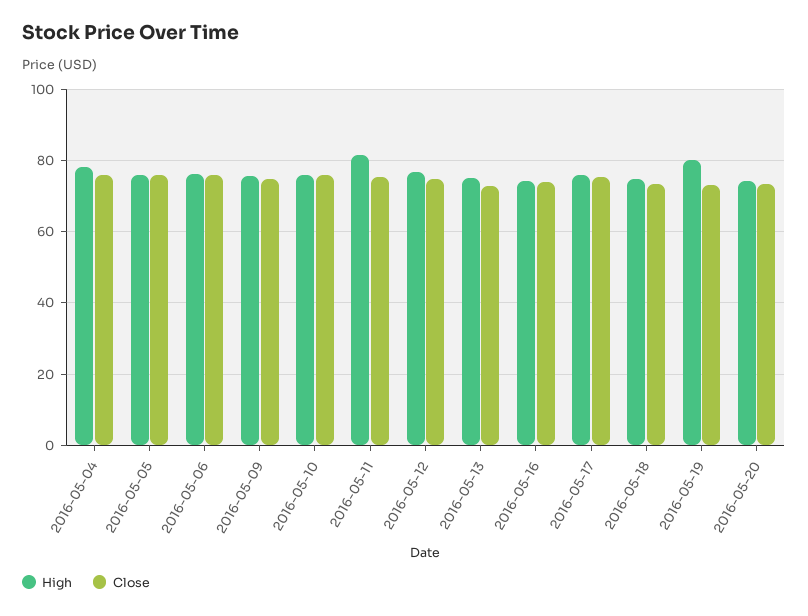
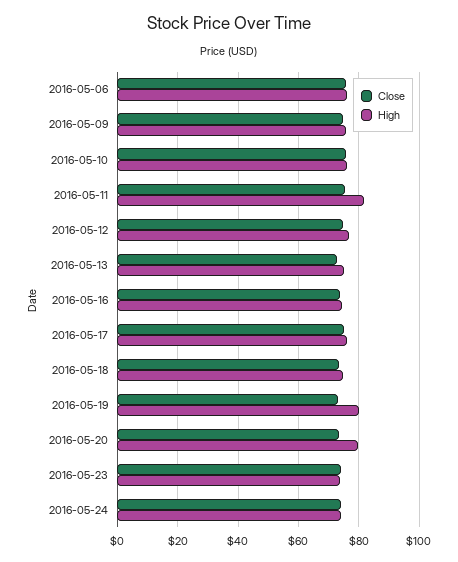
High, 2016-05-04: 78 -> none
Close, 2016-05-04: 76 -> none
High, 2016-05-05: 76 -> none
Close, 2016-05-05: 76 -> none
High, 2016-05-20: 74 -> 80
Close, 2016-05-23: none -> 74
High, 2016-05-23: none -> 74
Close, 2016-05-24: none -> 74
High, 2016-05-24: none -> 74

